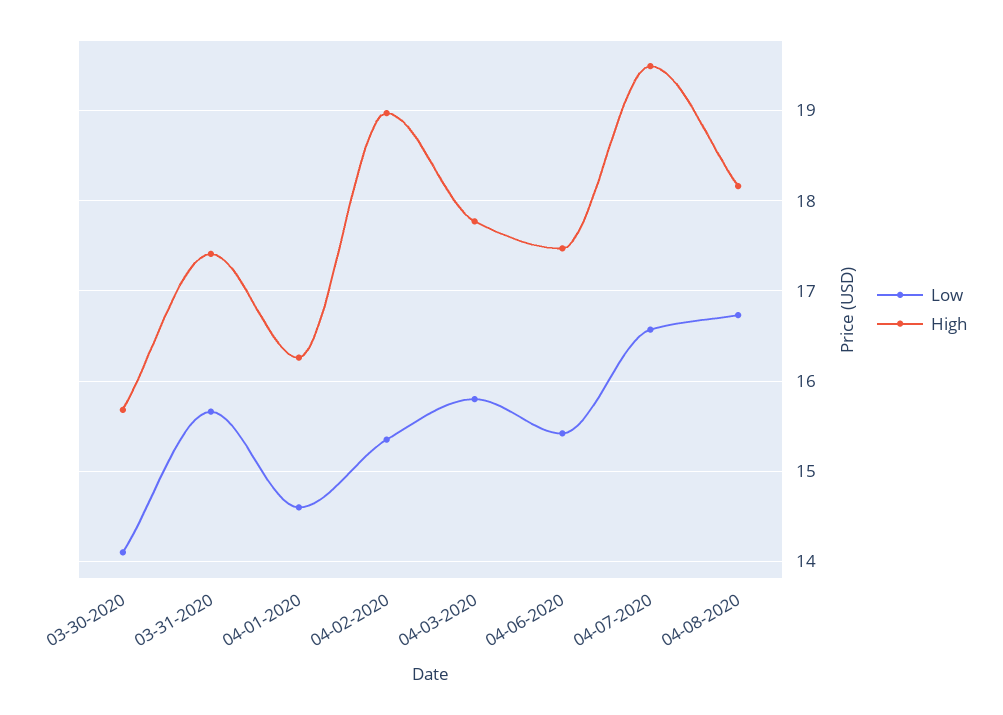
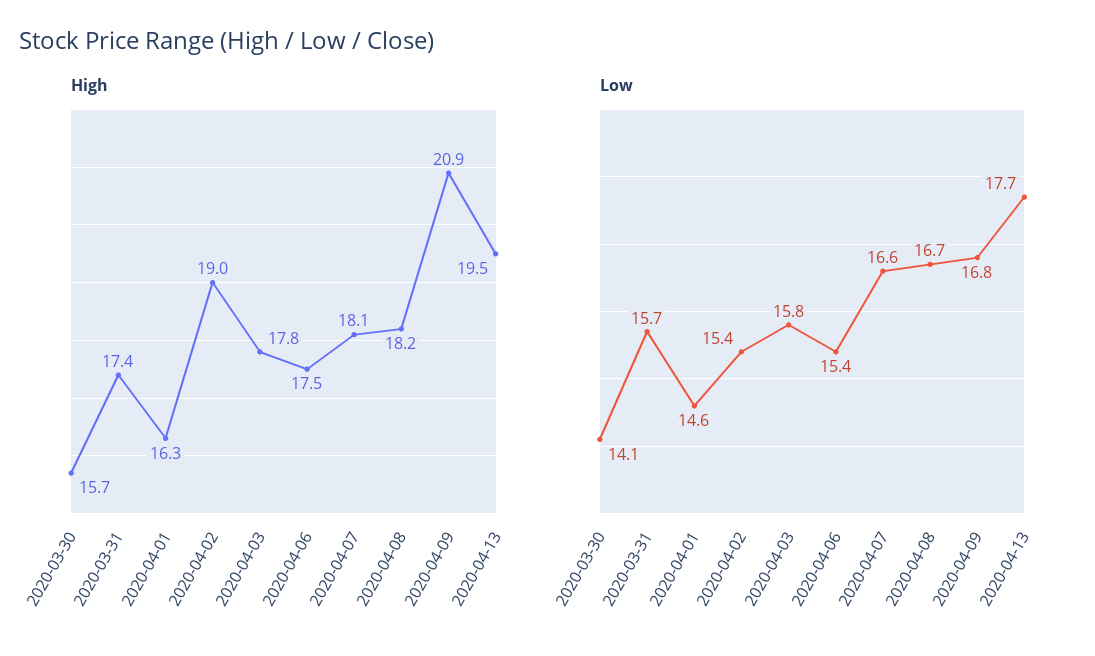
High, 04-07-2020: 19.5 -> 18.1
High, 2020-04-09: none -> 20.9
High, 2020-04-13: none -> 19.5
Low, 2020-04-09: none -> 16.8
Low, 2020-04-13: none -> 17.7

